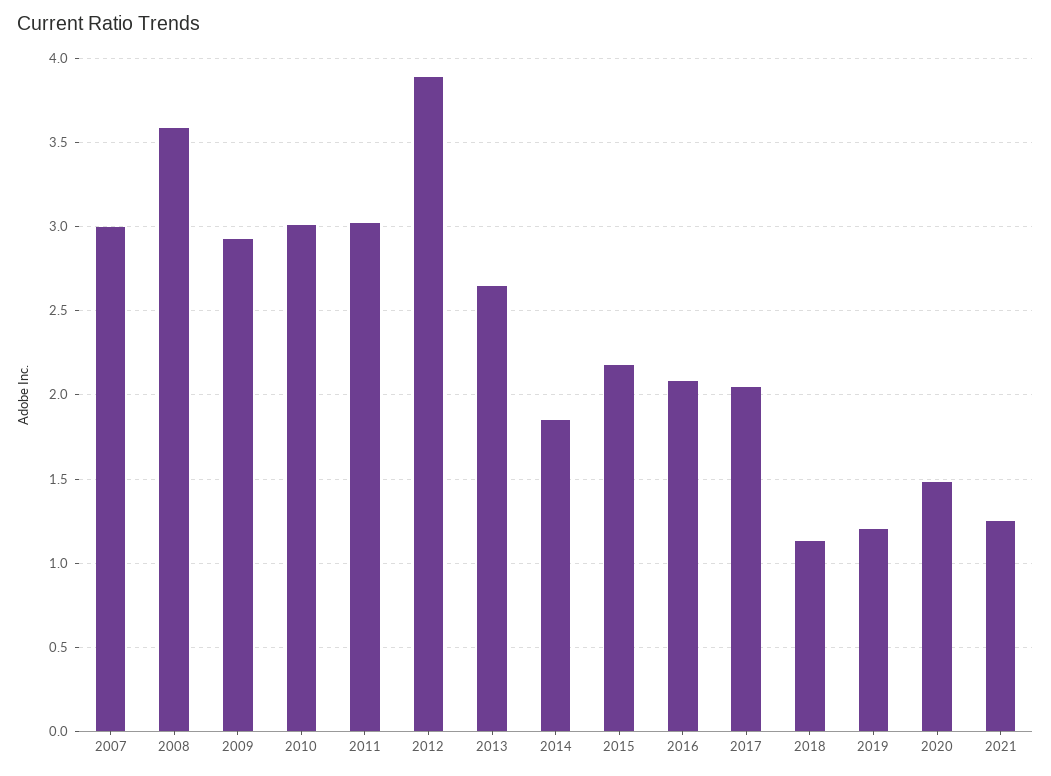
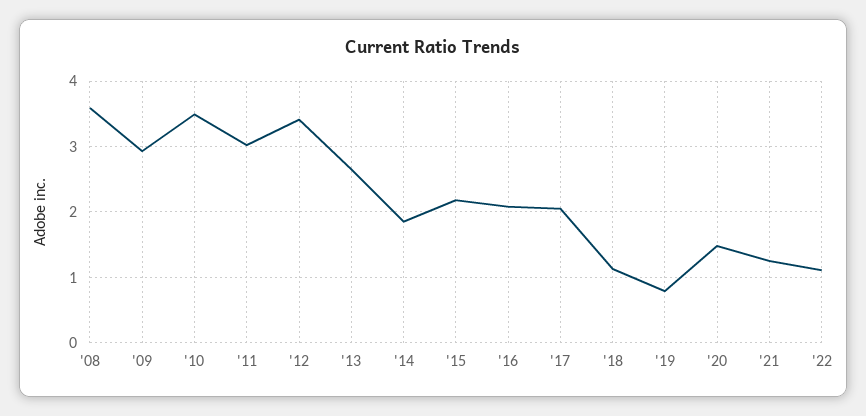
2007: 3 -> none
2010: 3 -> 3.5
2012: 3.9 -> 3.4
2019: 1.2 -> 0.8
'22: none -> 1.1

